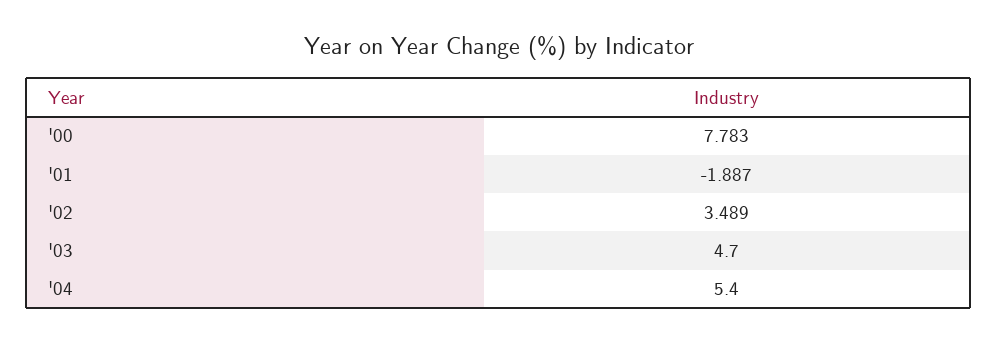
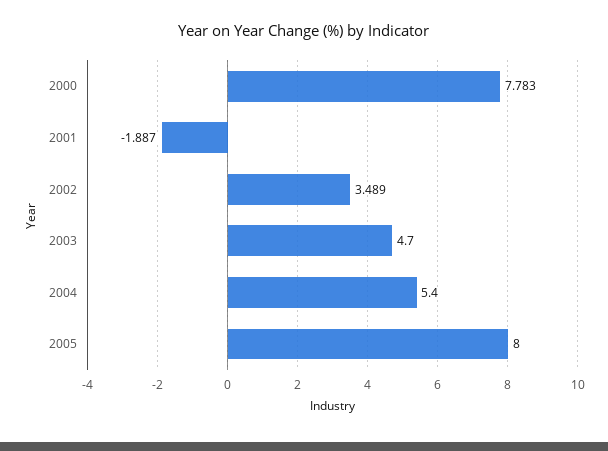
2005: none -> 8

